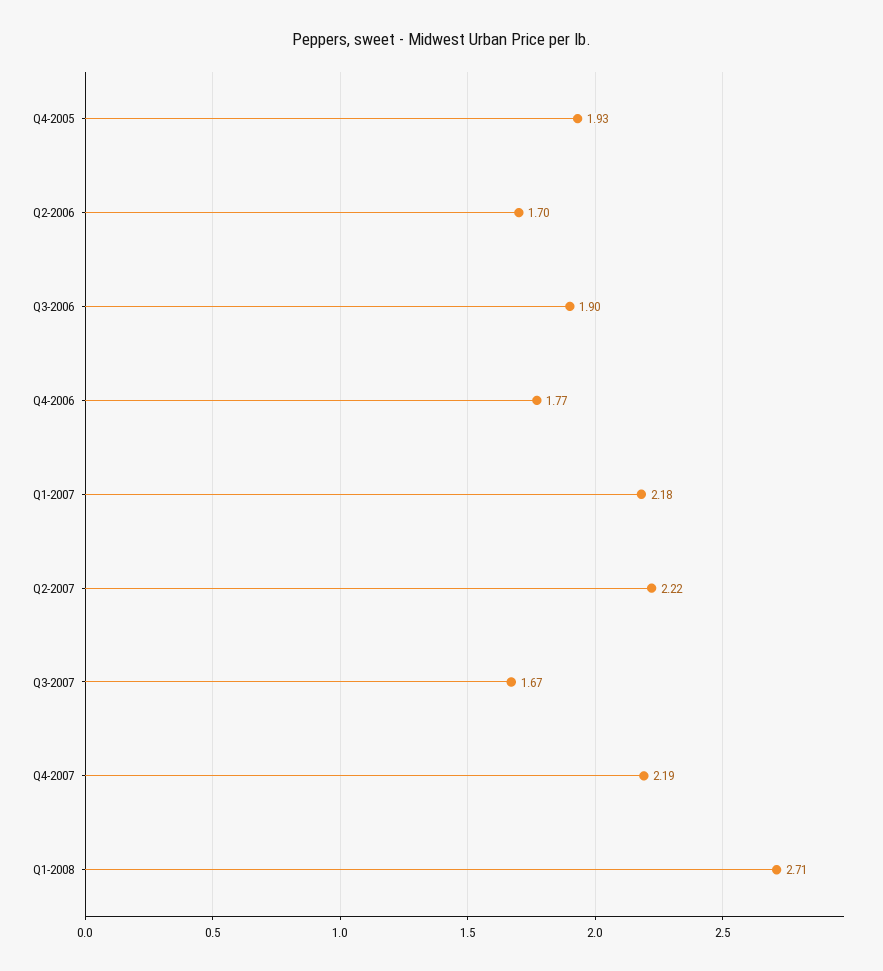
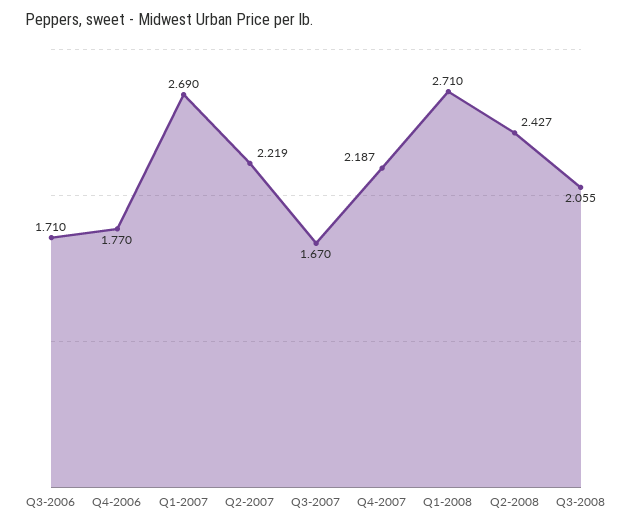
Q4-2005: 1.93 -> none
Q2-2006: 1.7 -> none
Q3-2006: 1.9 -> 1.71
Q1-2007: 2.18 -> 2.69
Q2-2008: none -> 2.427
Q3-2008: none -> 2.055

